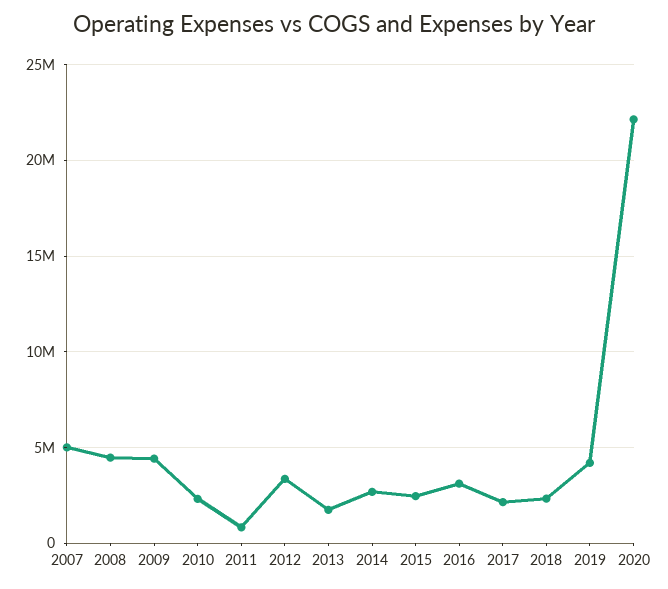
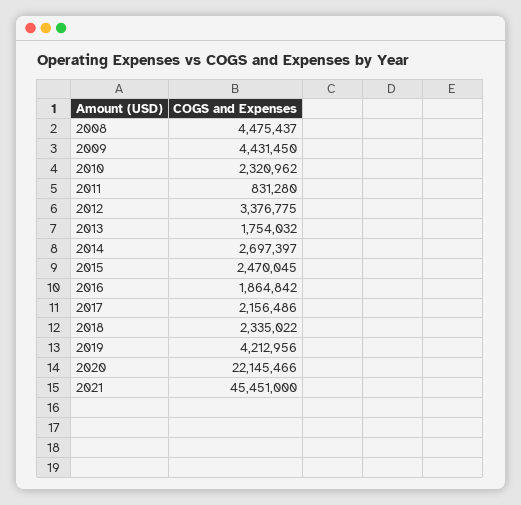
2007: 5000000 -> none
2016: 3000000 -> 1864842
2021: none -> 45451000

